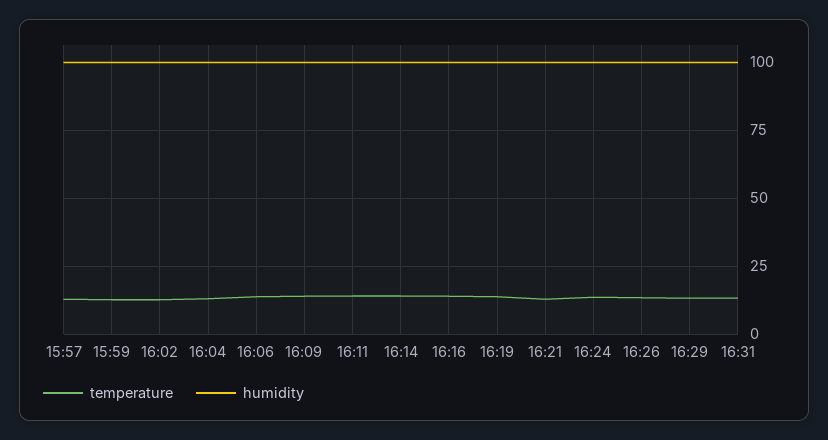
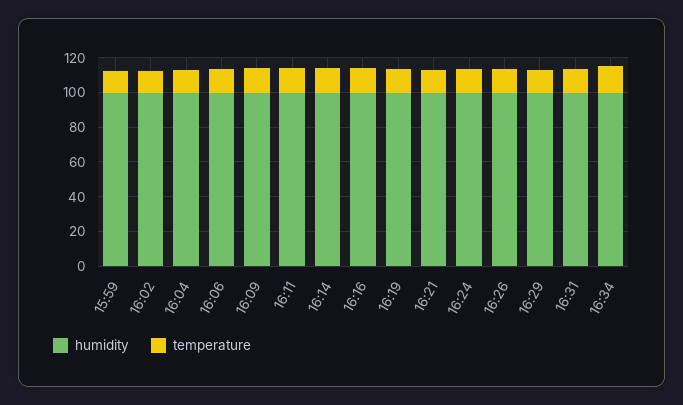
temperature, 15:57: 12.5 -> none
humidity, 15:57: 100 -> none
humidity, 16:34: none -> 100
temperature, 16:34: none -> 15

